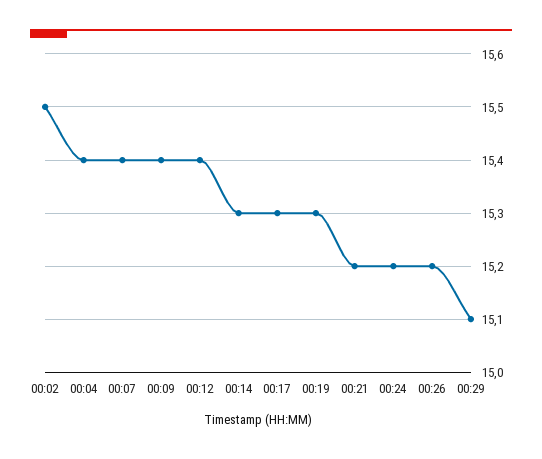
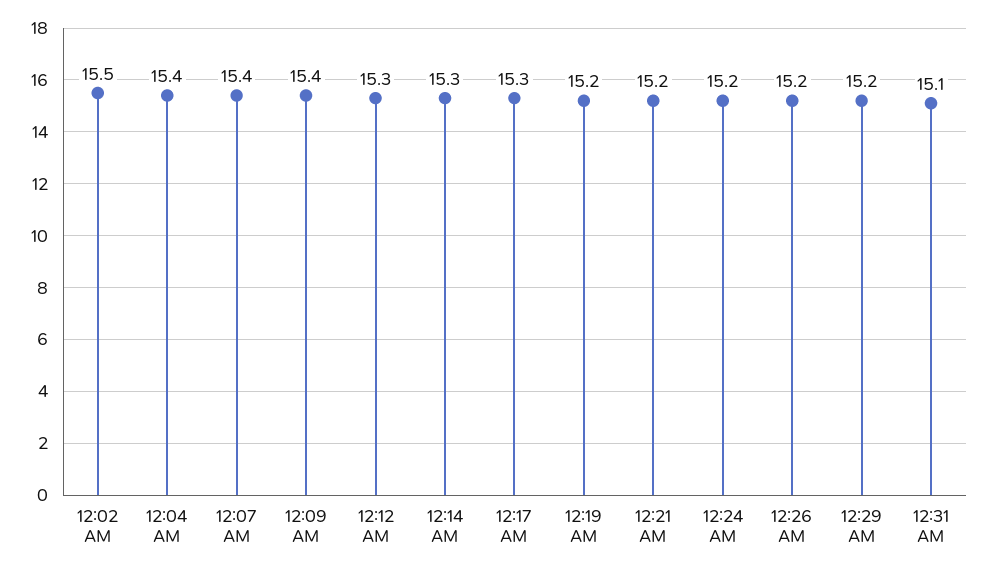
00:12: 15.4 -> 15.3
00:19: 15.3 -> 15.2
00:29: 15.1 -> 15.2
12:31 AM: none -> 15.1

